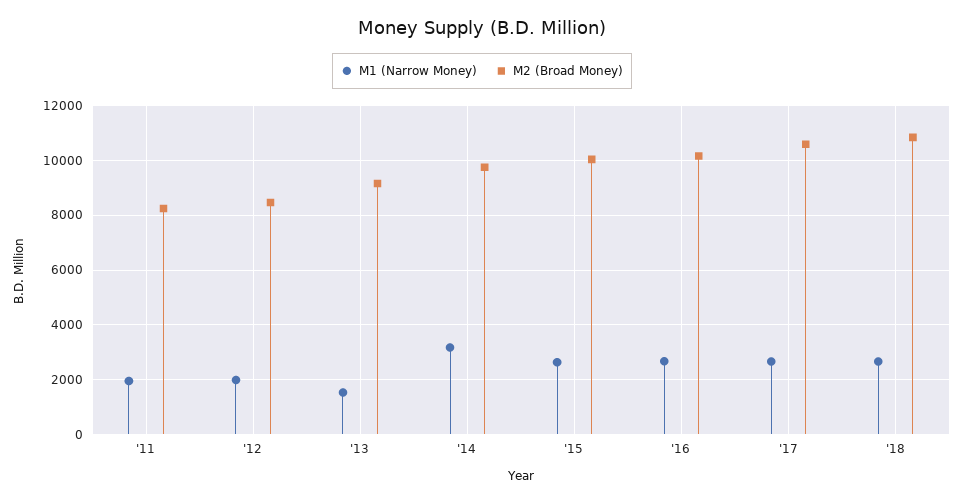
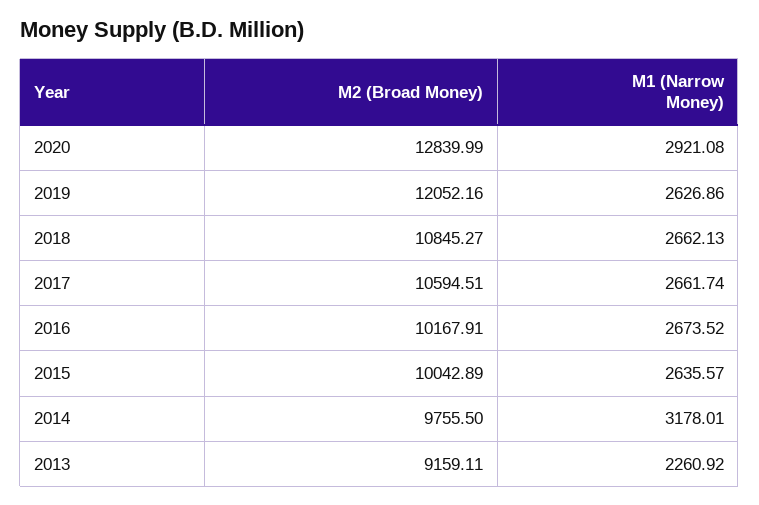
M1 (Narrow Money), '11: 2000 -> none
M2 (Broad Money), '11: 8250 -> none
M1 (Narrow Money), '12: 2000 -> none
M2 (Broad Money), '12: 8500 -> none
M1 (Narrow Money), '13: 1500 -> 2260.92
M2 (Broad Money), 2020: none -> 12839.99
M1 (Narrow Money), 2020: none -> 2921.08
M2 (Broad Money), 2019: none -> 12052.16
M1 (Narrow Money), 2019: none -> 2626.86

